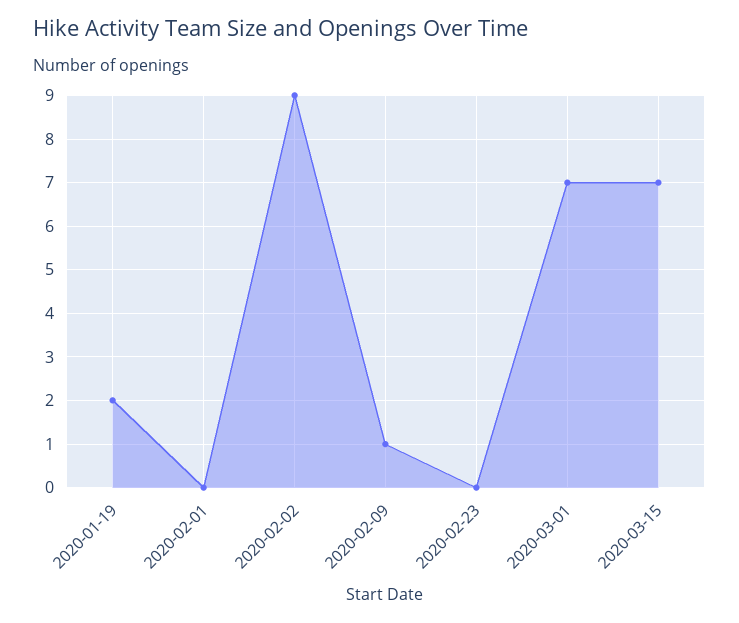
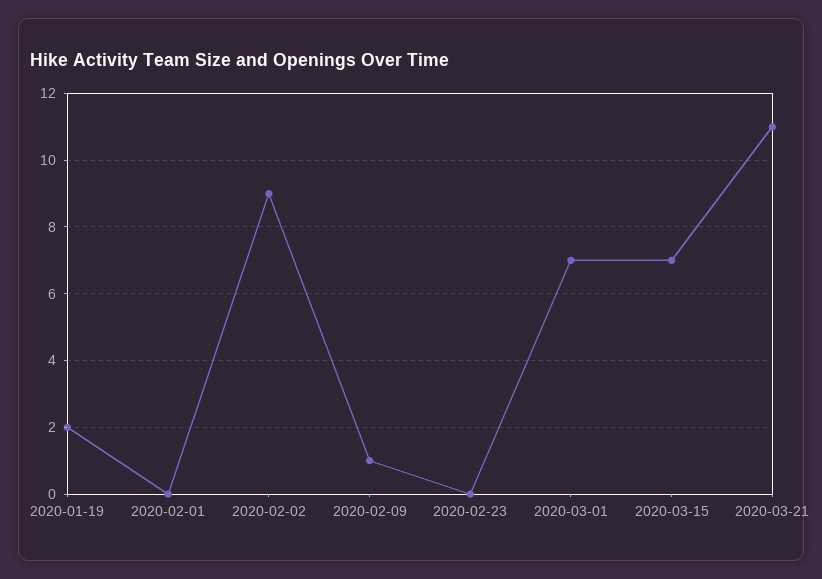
2020-03-21: none -> 11

